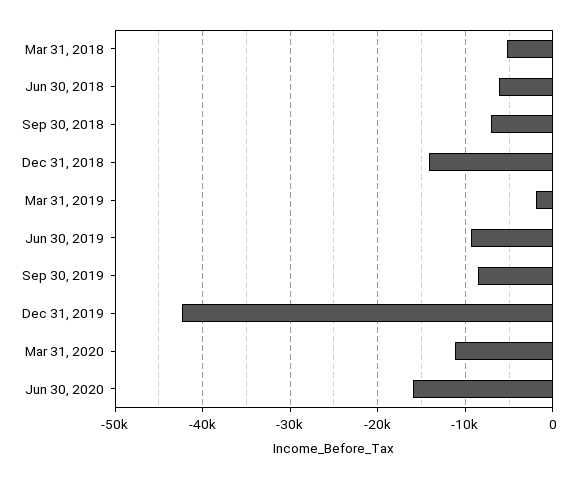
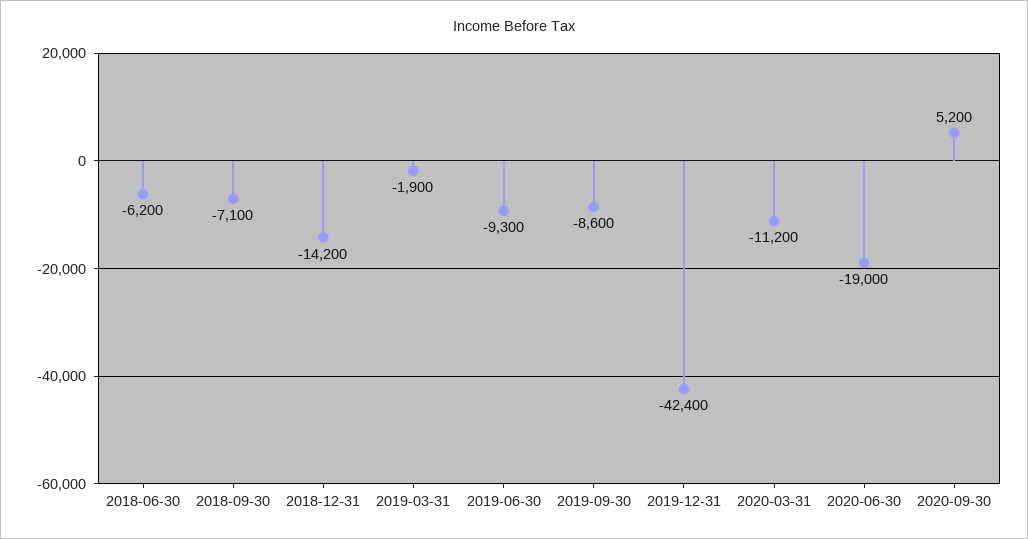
Mar 31, 2018: -5000 -> none
Jun 30, 2020: -16000 -> -19000
2020-09-30: none -> 5200

